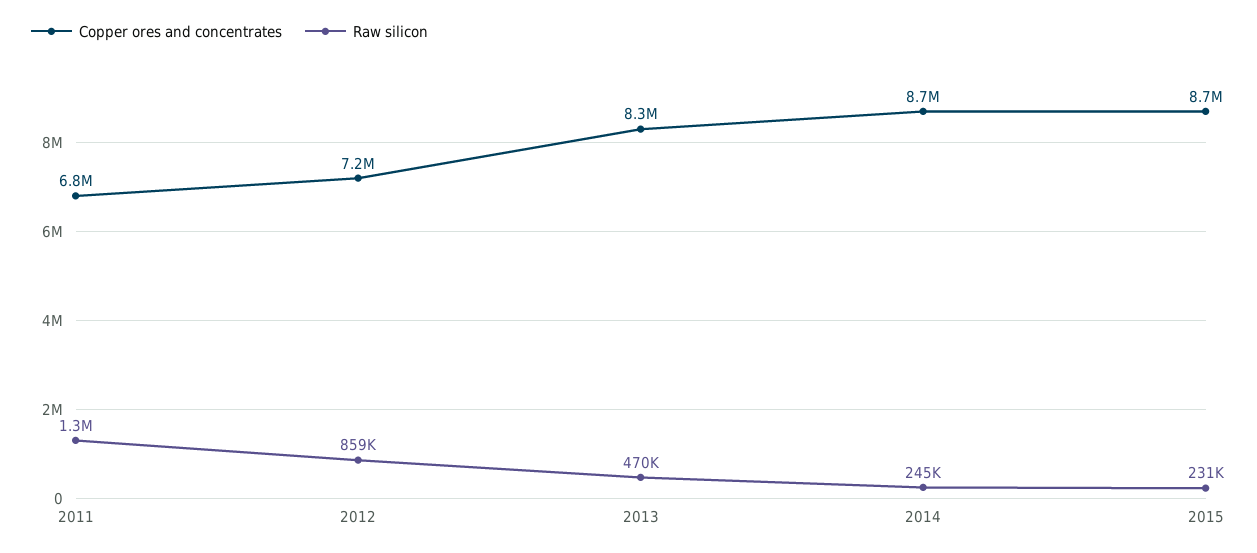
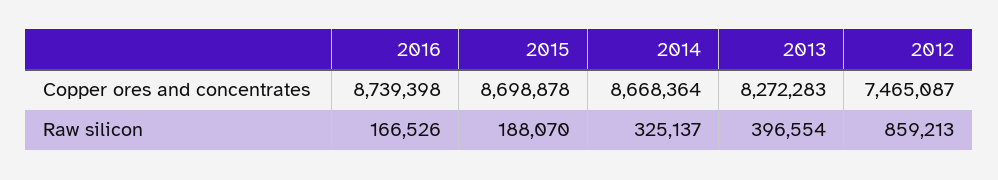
Copper ores and concentrates, 2011: 6800000 -> none
Raw silicon, 2011: 1300000 -> none
Copper ores and concentrates, 2012: 7200000 -> 7465087
Raw silicon, 2013: 470000 -> 396554
Raw silicon, 2014: 245000 -> 325137
Raw silicon, 2015: 231000 -> 188070
Copper ores and concentrates, 2016: none -> 8739398
Raw silicon, 2016: none -> 166526

